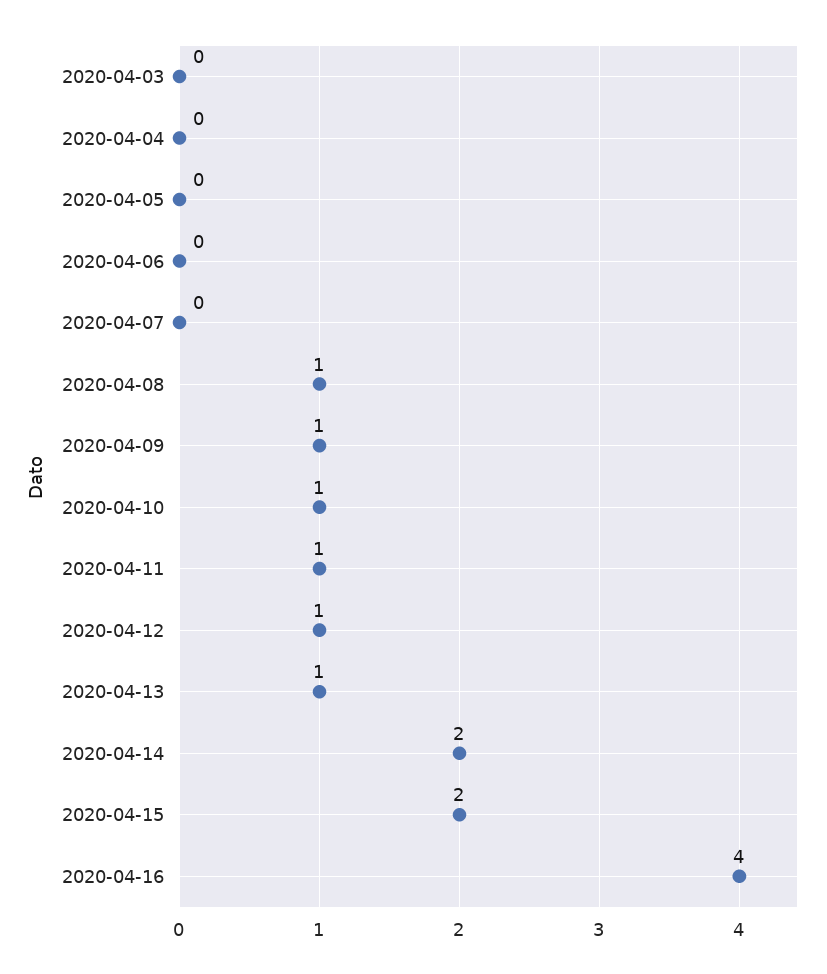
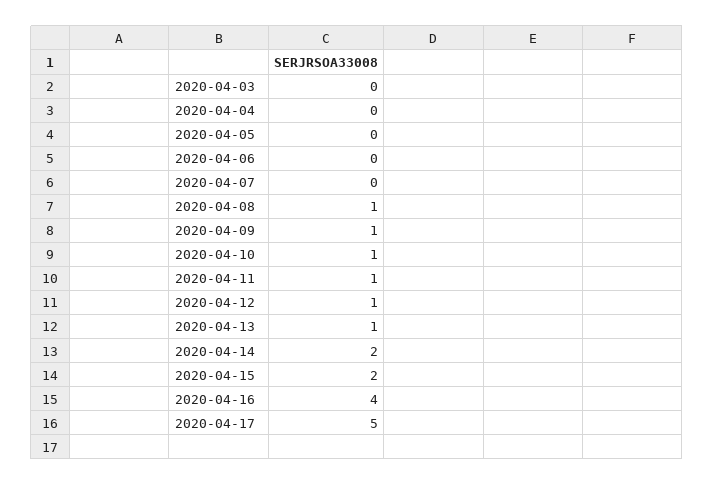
2020-04-17: none -> 5

